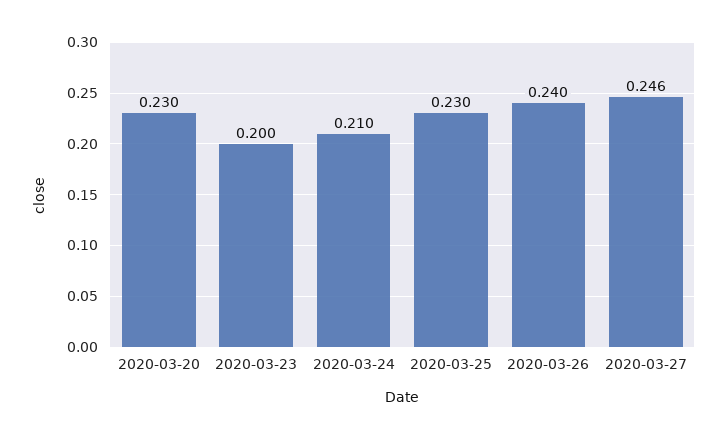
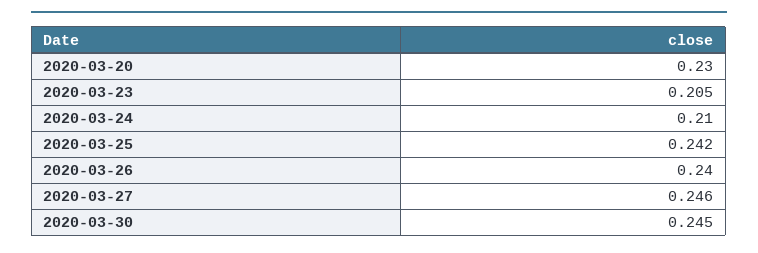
2020-03-23: 0.2 -> 0.205
2020-03-25: 0.23 -> 0.242
2020-03-30: none -> 0.245

